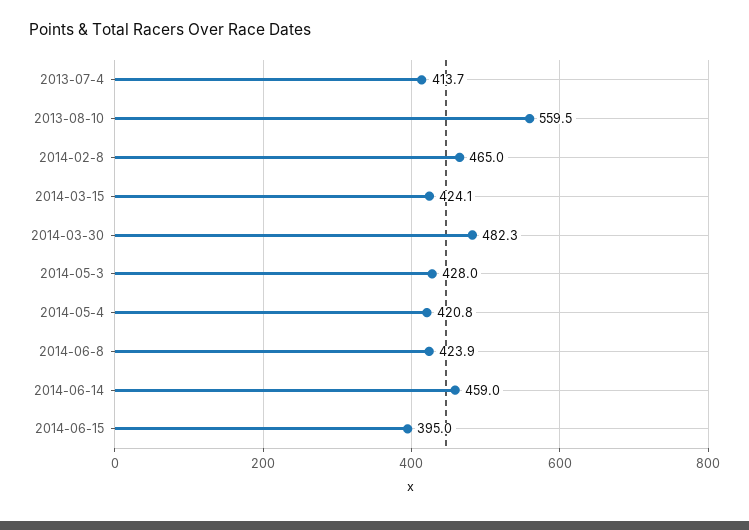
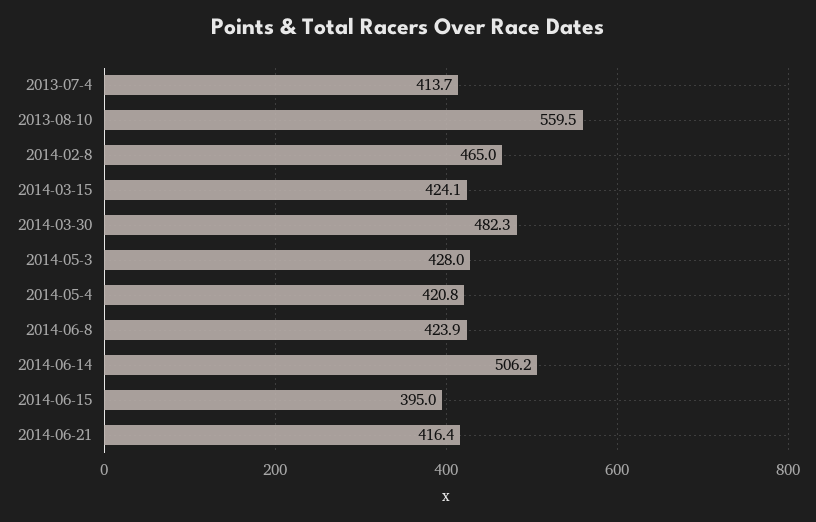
2014-06-14: 459 -> 506.2
2014-06-21: none -> 416.4

